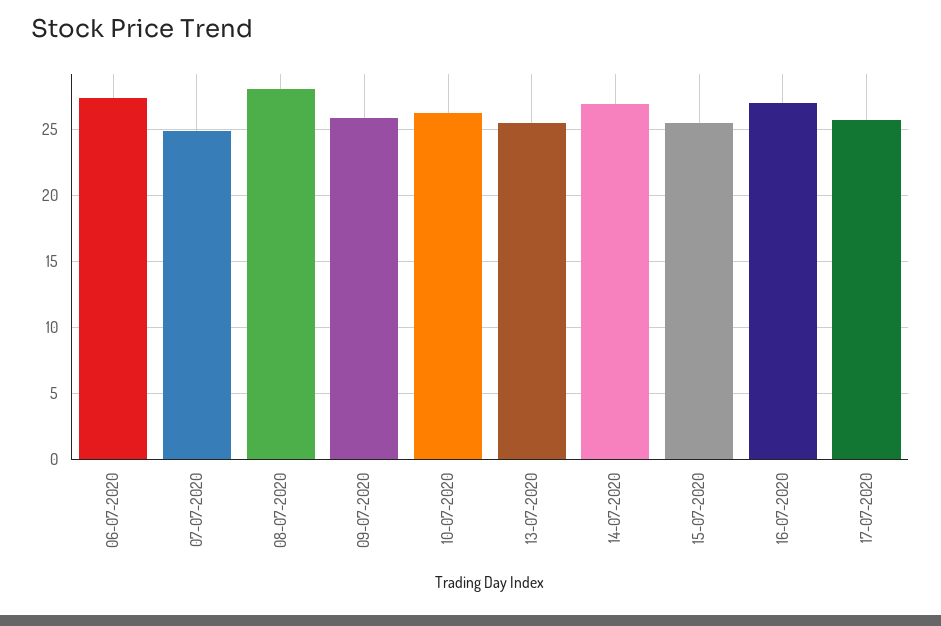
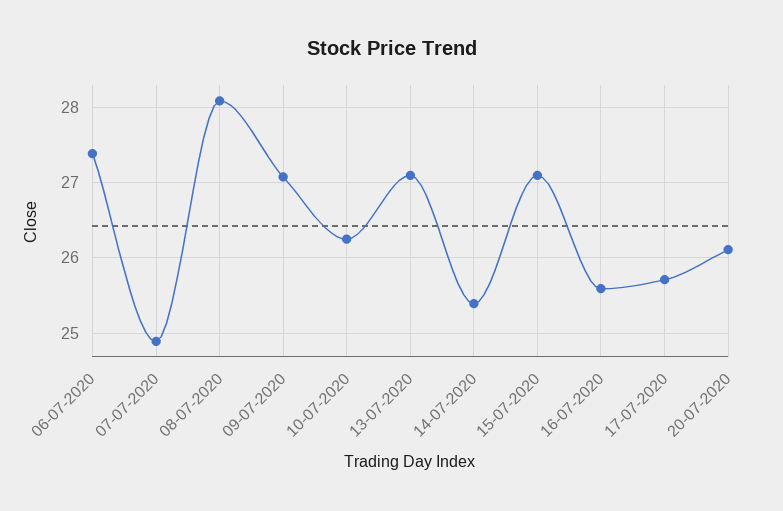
09-07-2020: 26 -> 27.1
13-07-2020: 25.5 -> 27.1
14-07-2020: 27 -> 25.4
15-07-2020: 25.5 -> 27.1
16-07-2020: 27 -> 25.6
20-07-2020: none -> 26.1

